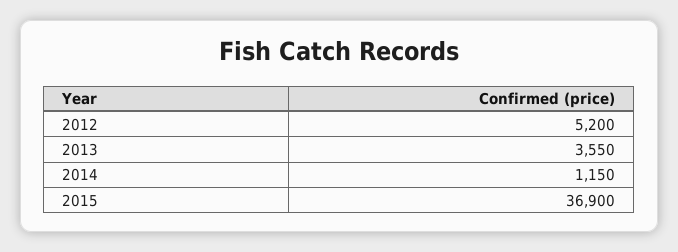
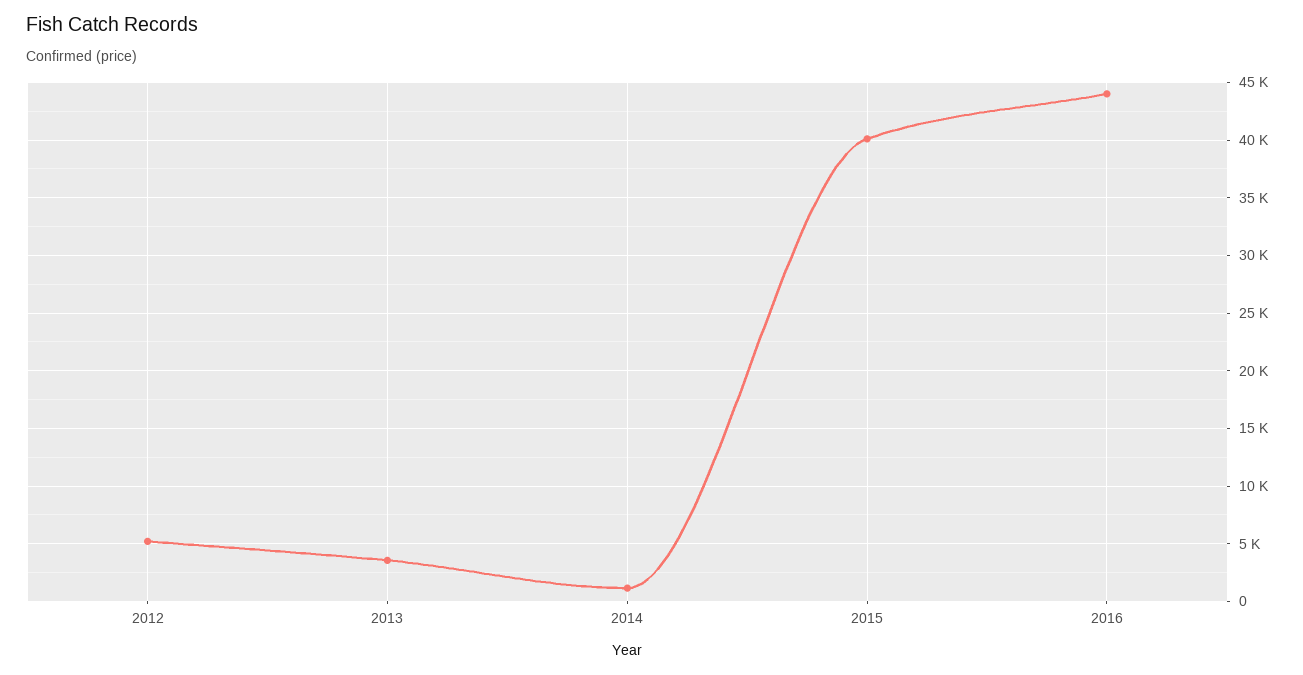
2015: 36900 -> 40000
2016: none -> 44000

